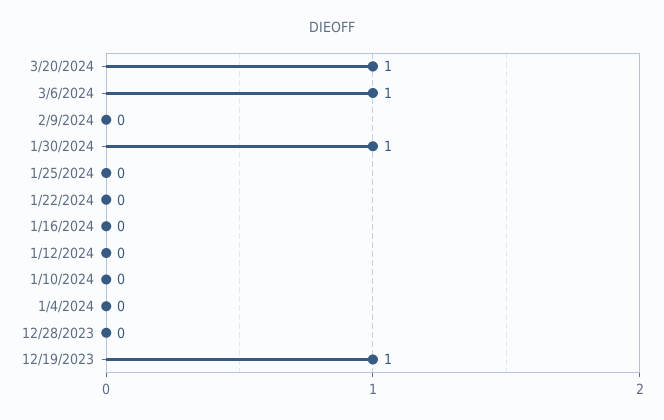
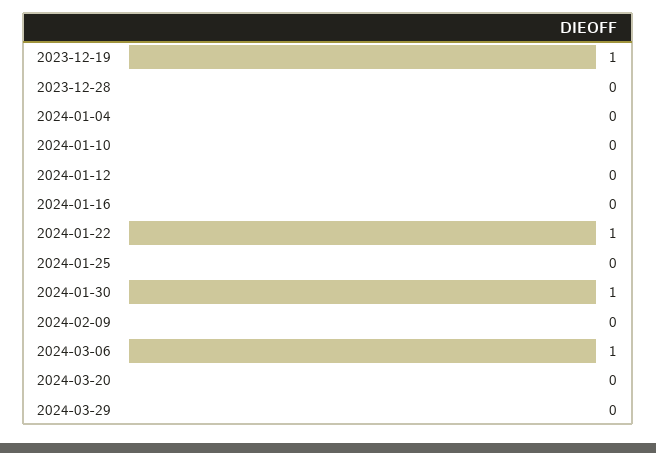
3/20/2024: 1 -> 0
1/22/2024: 0 -> 1
2024-03-29: none -> 0

